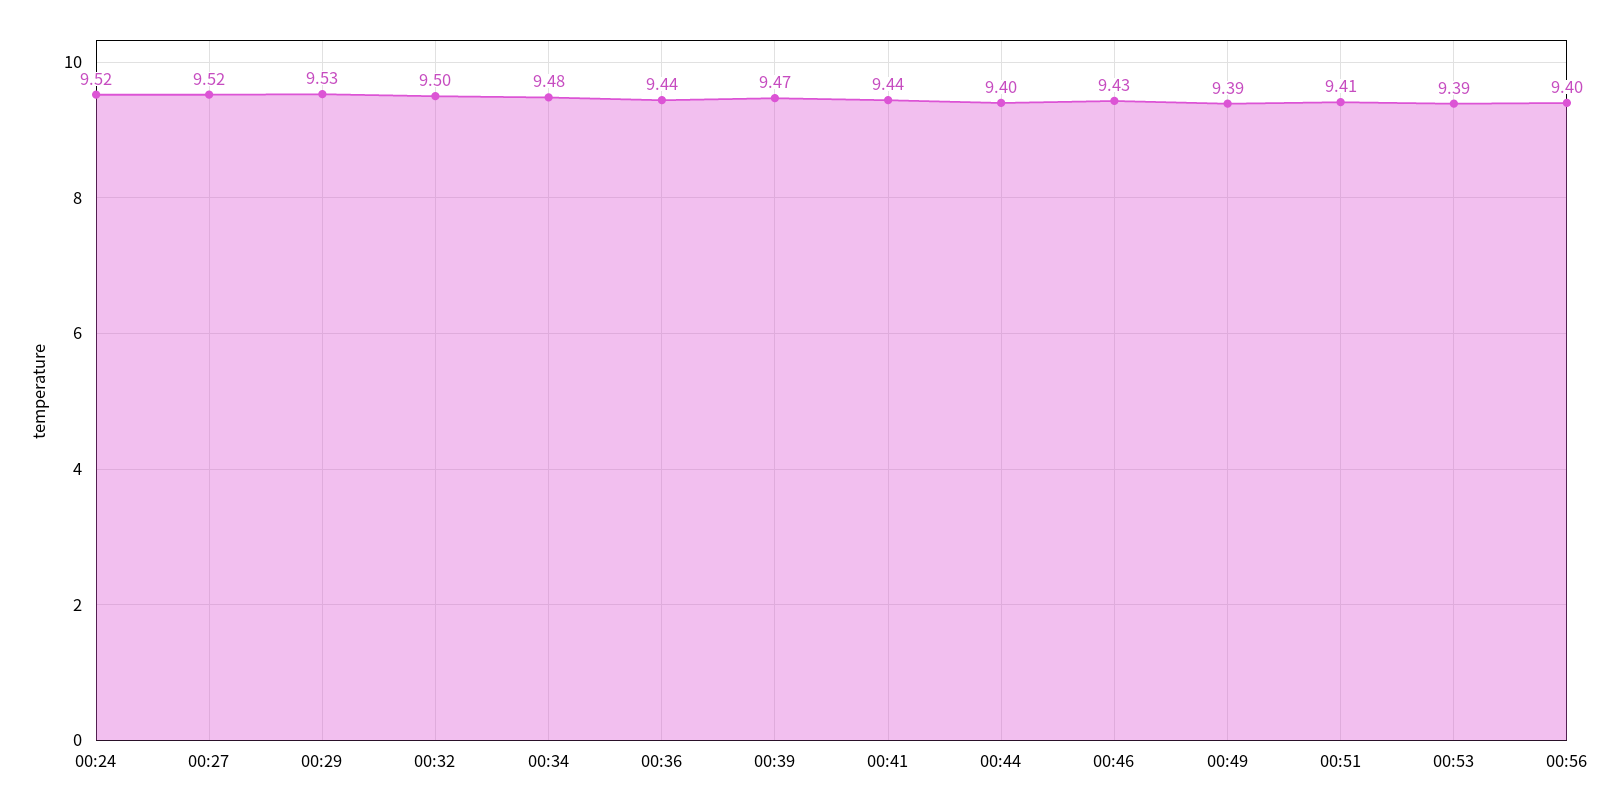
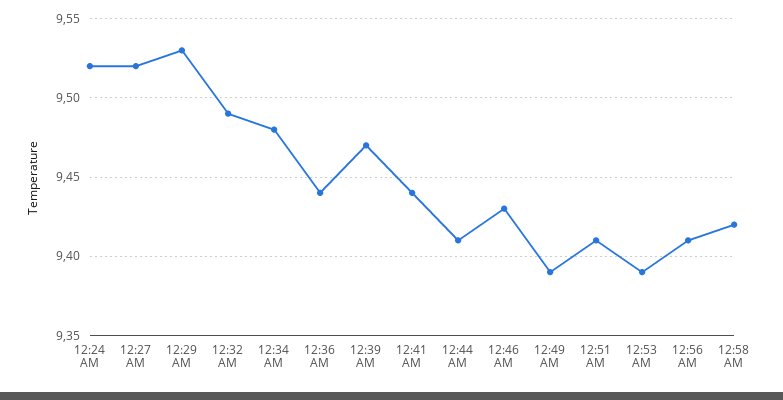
00:32: 9.5 -> 9.49
00:44: 9.4 -> 9.41
00:56: 9.4 -> 9.41
12:58 AM: none -> 9.42

